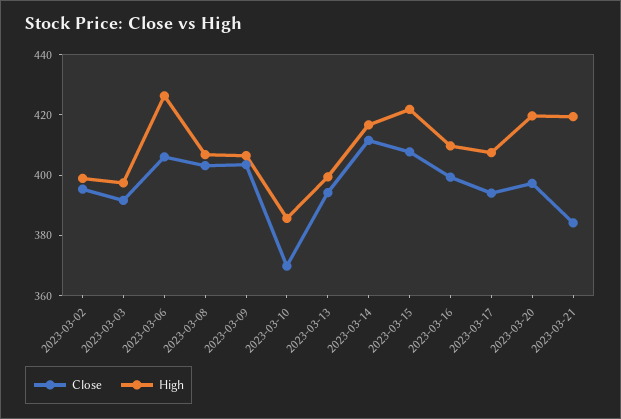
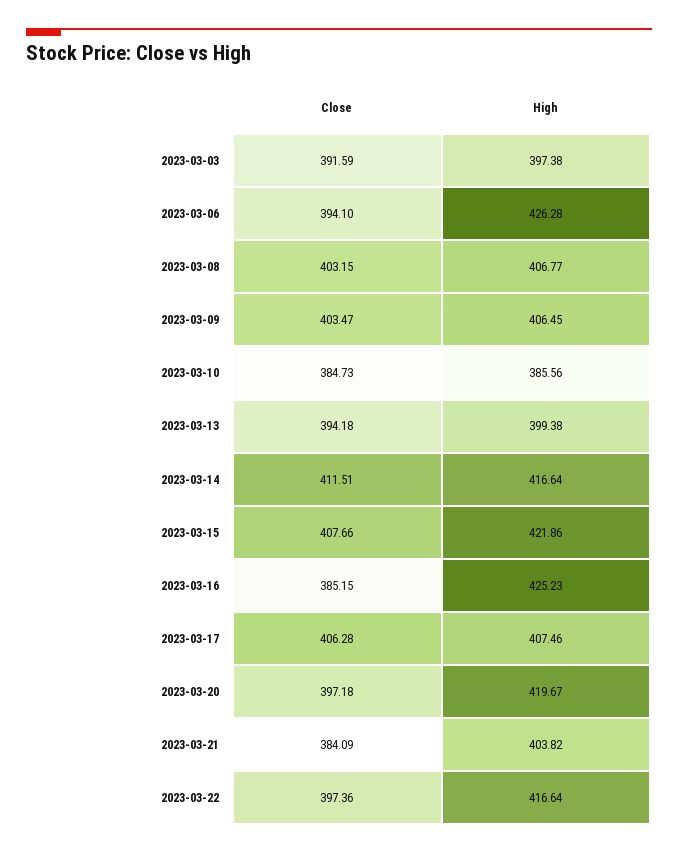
Close, 2023-03-02: 395 -> none
High, 2023-03-02: 400 -> none
Close, 2023-03-06: 405 -> 394.1
Close, 2023-03-10: 370 -> 384.73
Close, 2023-03-16: 400 -> 385.15
High, 2023-03-16: 410 -> 425.23
Close, 2023-03-17: 395 -> 406.28
High, 2023-03-21: 420 -> 403.82
Close, 2023-03-22: none -> 397.36
High, 2023-03-22: none -> 416.64

